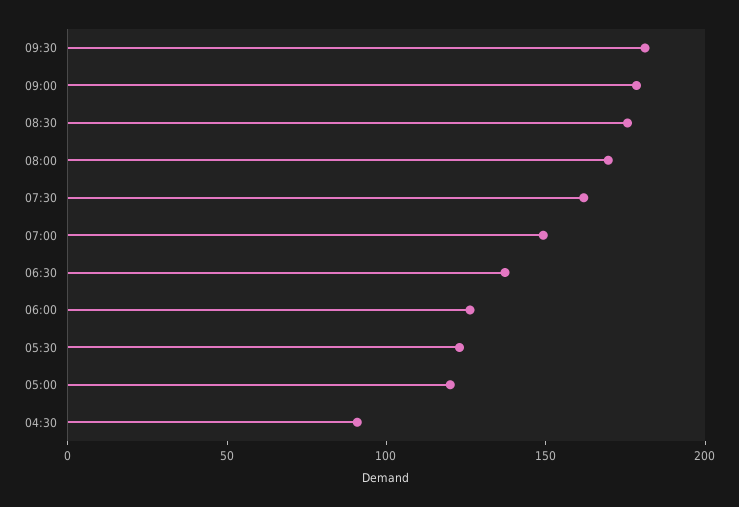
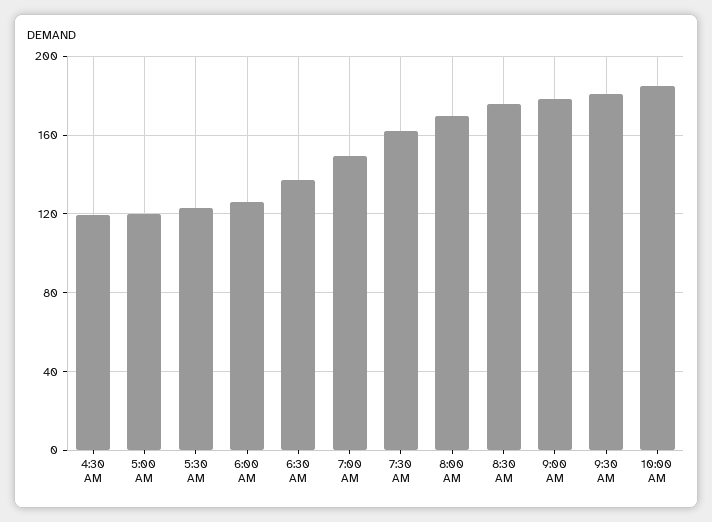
04:30: 90 -> 120
10:00 AM: none -> 185

